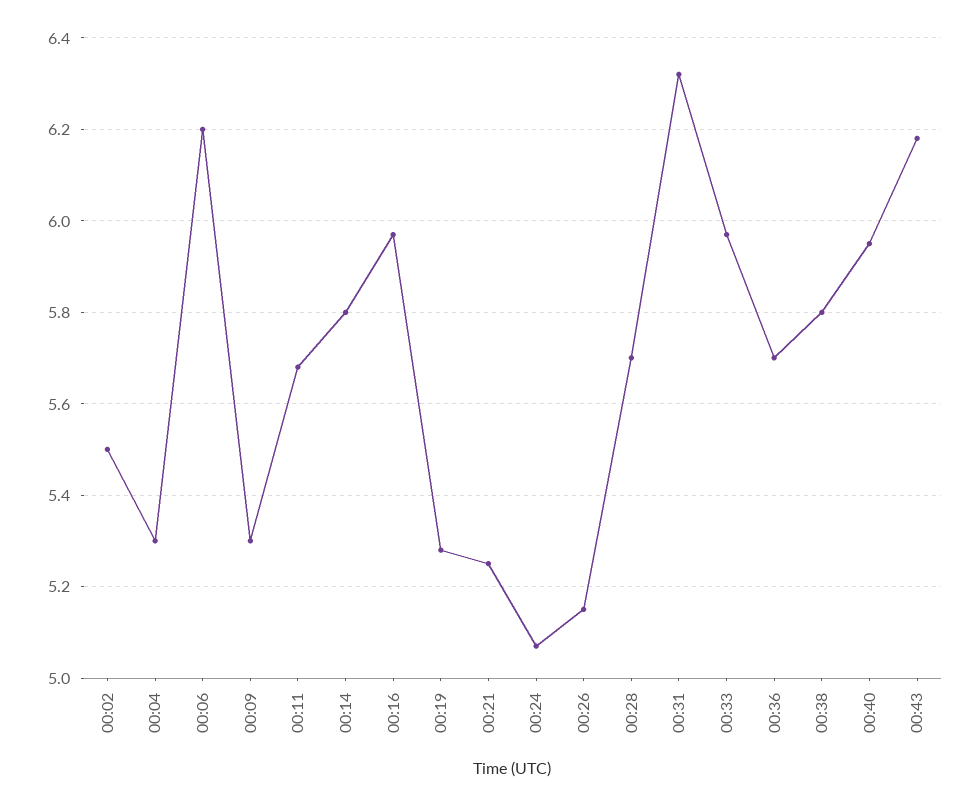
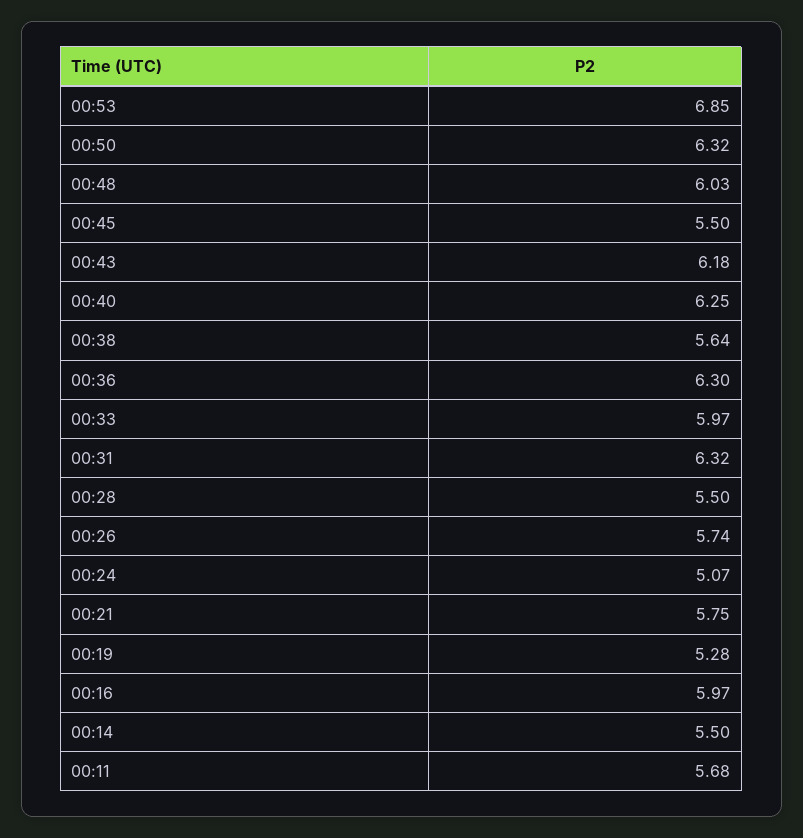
00:02: 5.5 -> none
00:04: 5.3 -> none
00:06: 6.2 -> none
00:09: 5.3 -> none
00:14: 5.8 -> 5.5
00:21: 5.25 -> 5.75
00:26: 5.15 -> 5.74
00:28: 5.7 -> 5.5
00:36: 5.7 -> 6.3
00:38: 5.8 -> 5.64
00:40: 5.95 -> 6.25
00:53: none -> 6.85
00:50: none -> 6.32
00:48: none -> 6.03
00:45: none -> 5.5

